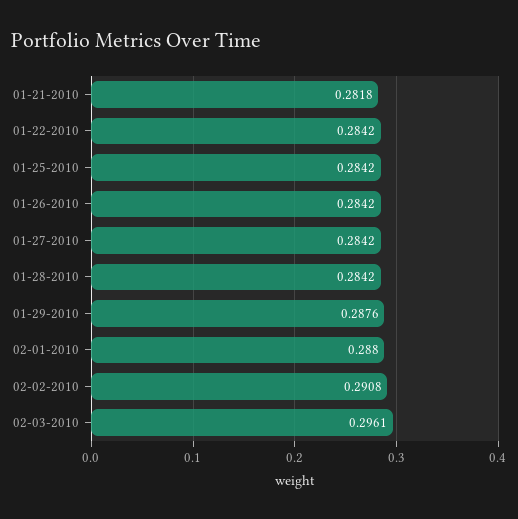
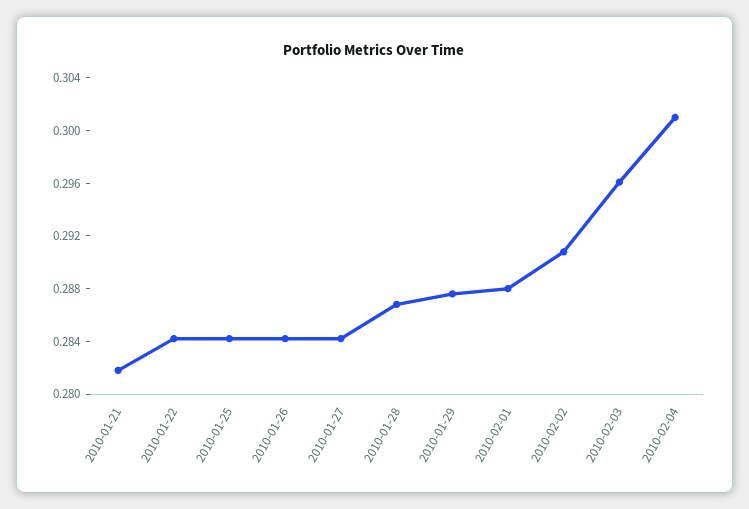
01-28-2010: 0.2842 -> 0.287
2010-02-04: none -> 0.301

